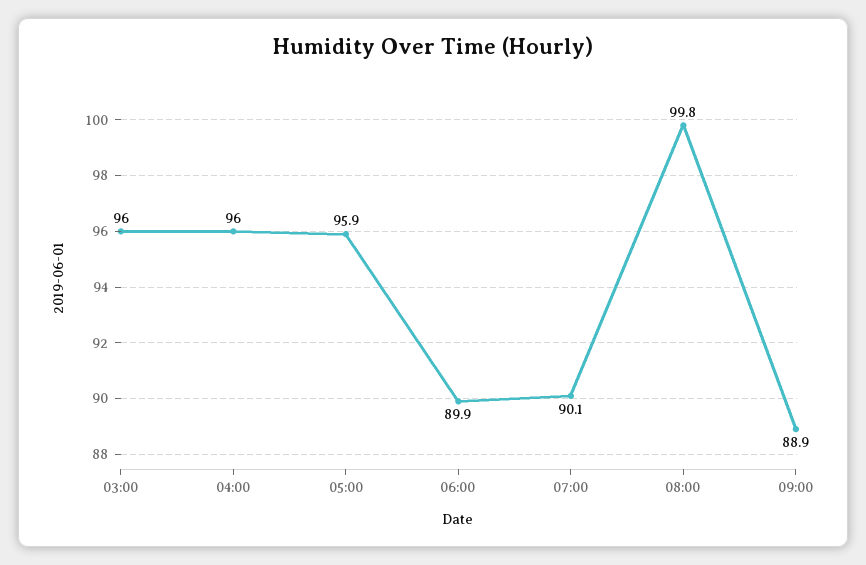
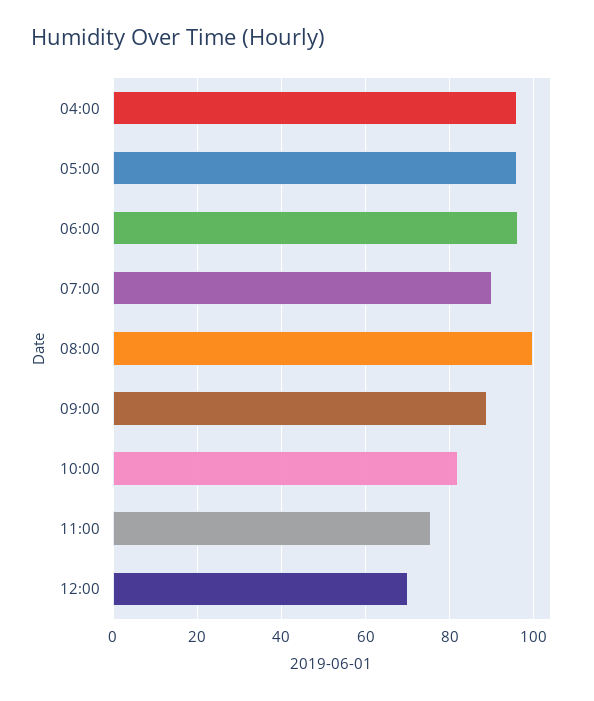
03:00: 96 -> none
06:00: 89.9 -> 96
10:00: none -> 82
11:00: none -> 76
12:00: none -> 70

